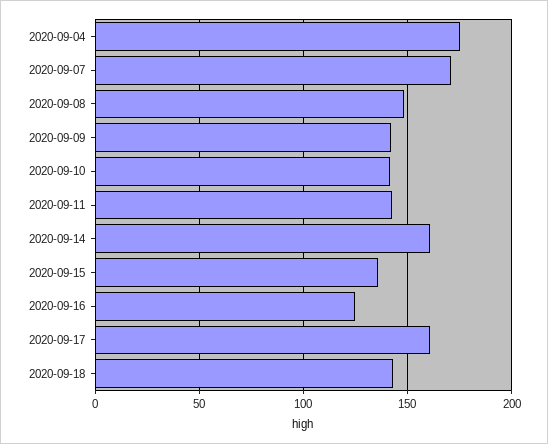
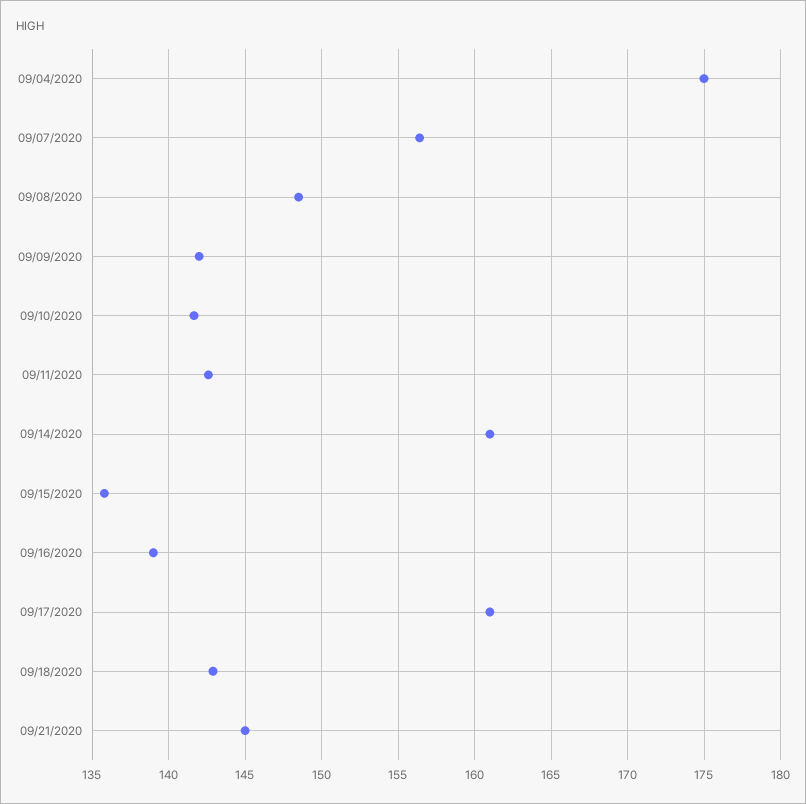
2020-09-07: 170 -> 156.5
2020-09-16: 125 -> 139
09/21/2020: none -> 145

